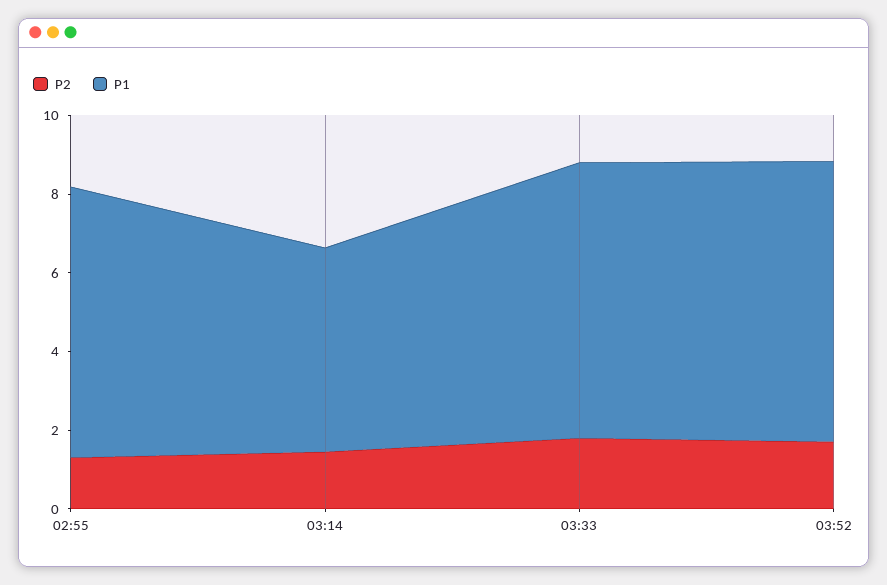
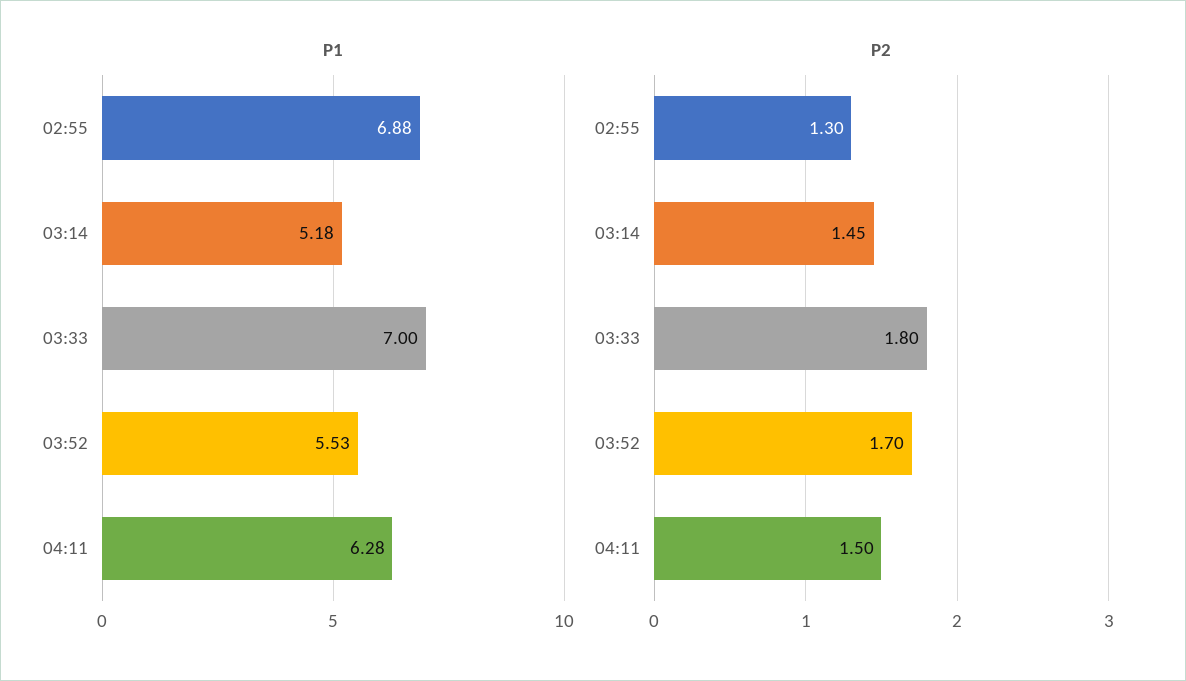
P1, 03:52: 7 -> 5.53
P1, 04:11: none -> 6.28
P2, 04:11: none -> 1.5

